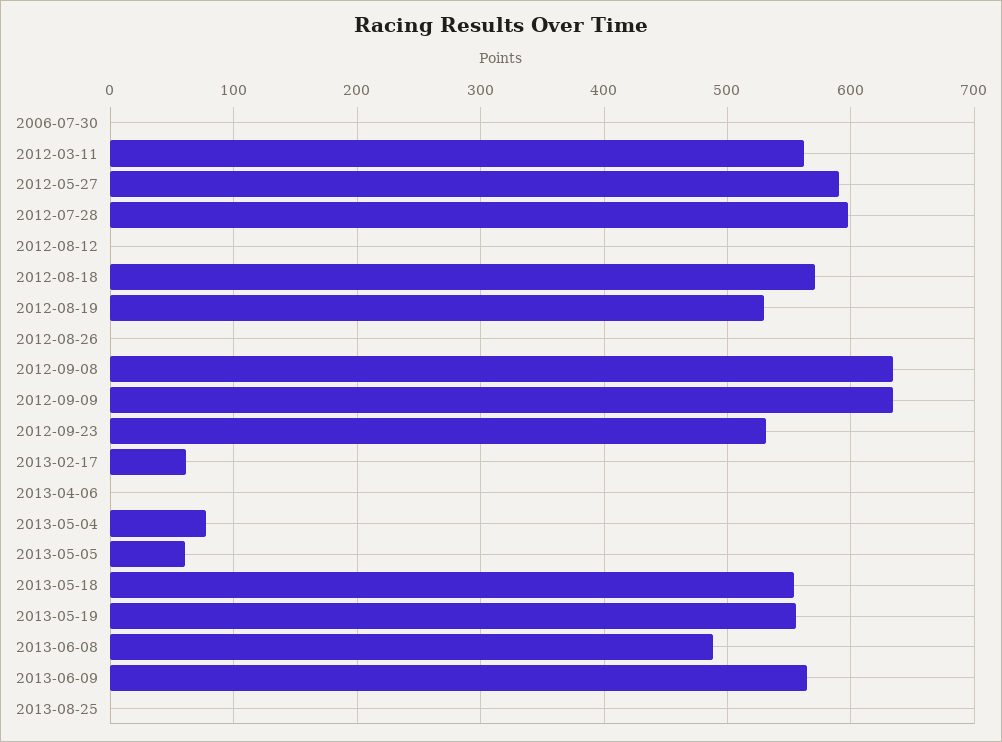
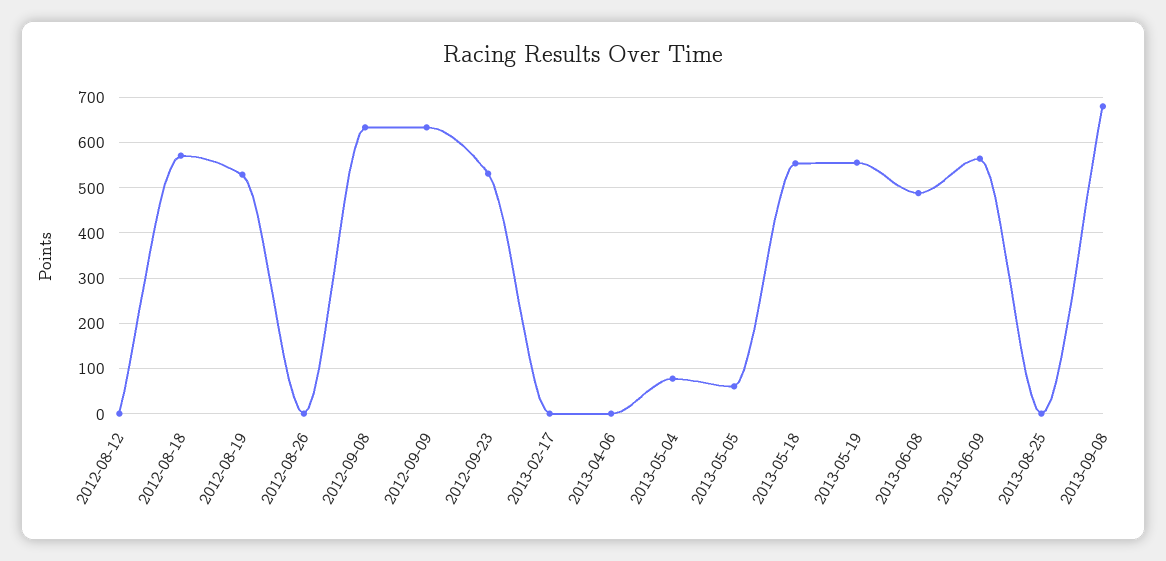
2006-07-30: 0 -> none
2012-03-11: 560 -> none
2012-05-27: 590 -> none
2012-07-28: 600 -> none
2013-02-17: 60 -> 0
2013-09-08: none -> 680

